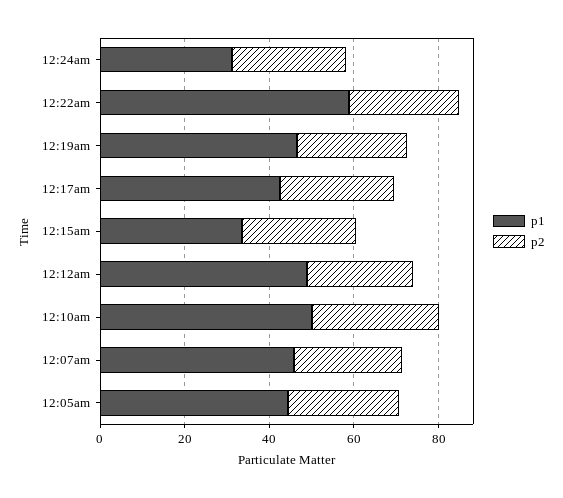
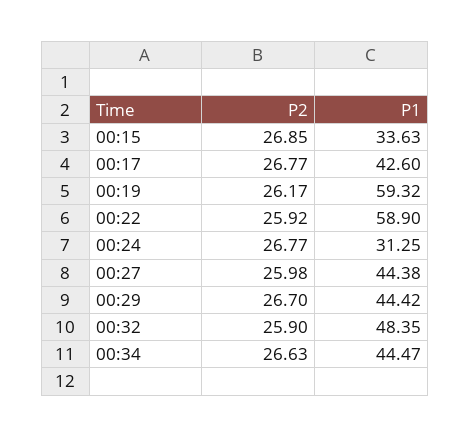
p1, 12:19am: 45 -> 59.32
p1, 12:12am: 50 -> none
p2, 12:12am: 25 -> none
p1, 12:10am: 50 -> none
p2, 12:10am: 30 -> none
p1, 12:07am: 45 -> none
p2, 12:07am: 25 -> none
p1, 12:05am: 45 -> none
p2, 12:05am: 25 -> none
p2, 00:27: none -> 25.98
p1, 00:27: none -> 44.38
p2, 00:29: none -> 26.7
p1, 00:29: none -> 44.42
p2, 00:32: none -> 25.9
p1, 00:32: none -> 48.35
p2, 00:34: none -> 26.63
p1, 00:34: none -> 44.47

